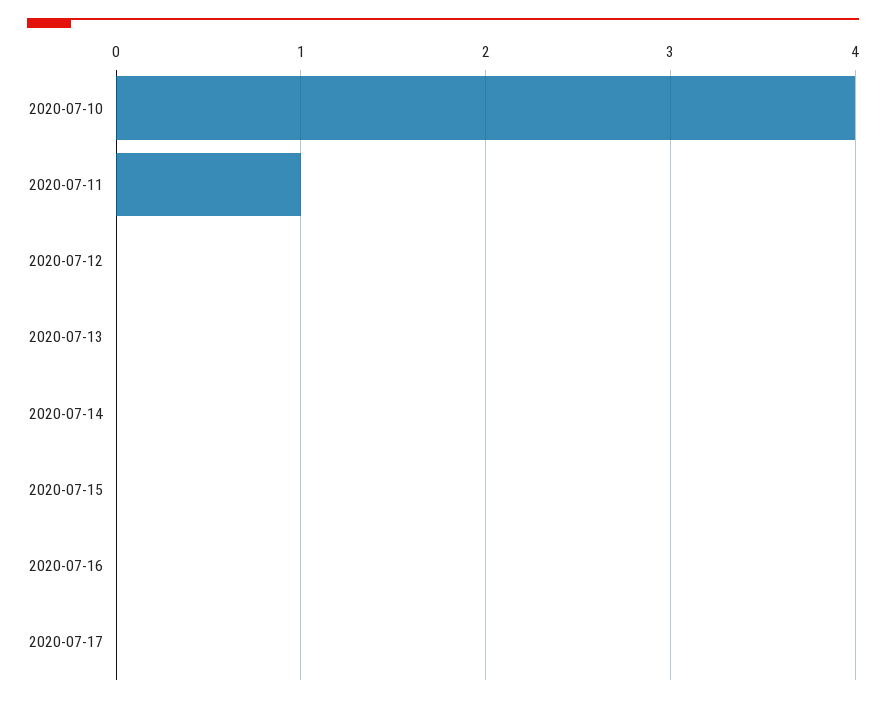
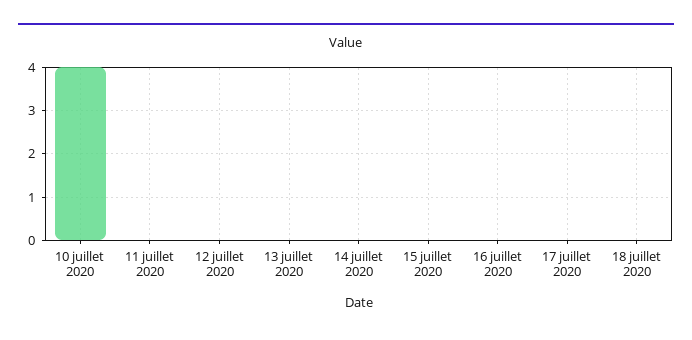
2020-07-11: 1 -> 0
18 juillet 2020: none -> 0

